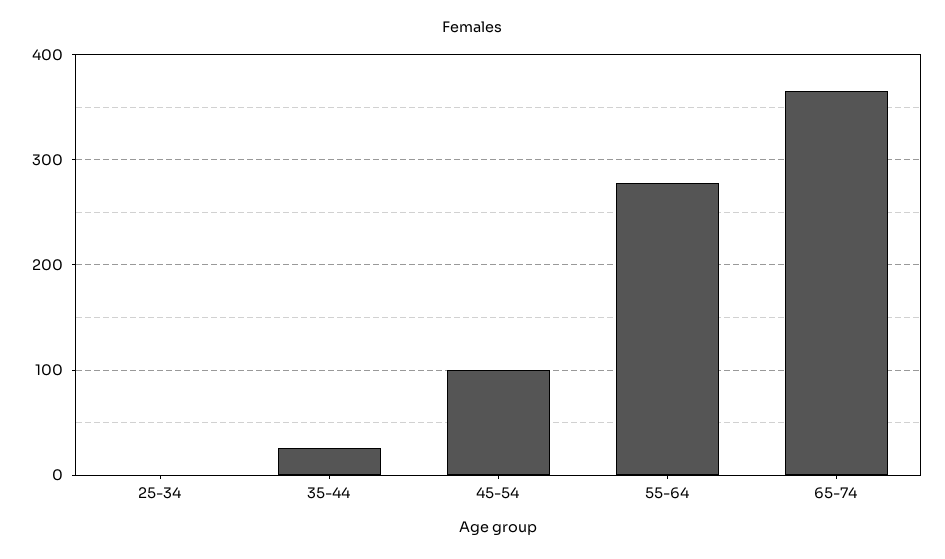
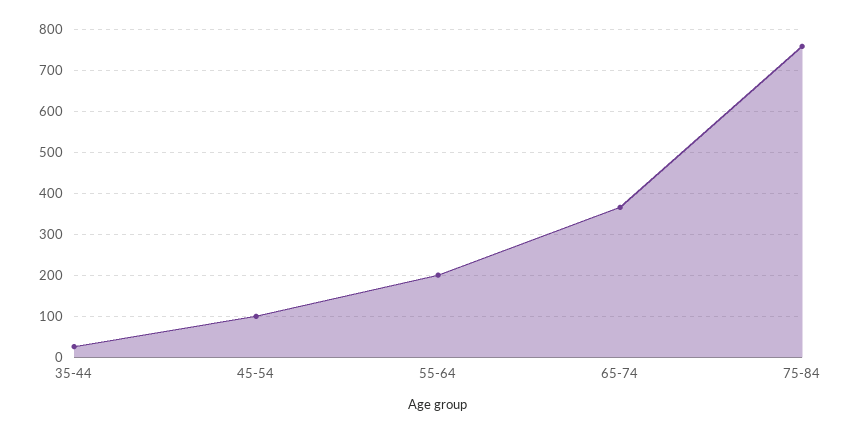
25-34: 0 -> none
55-64: 280 -> 200
75-84: none -> 760

